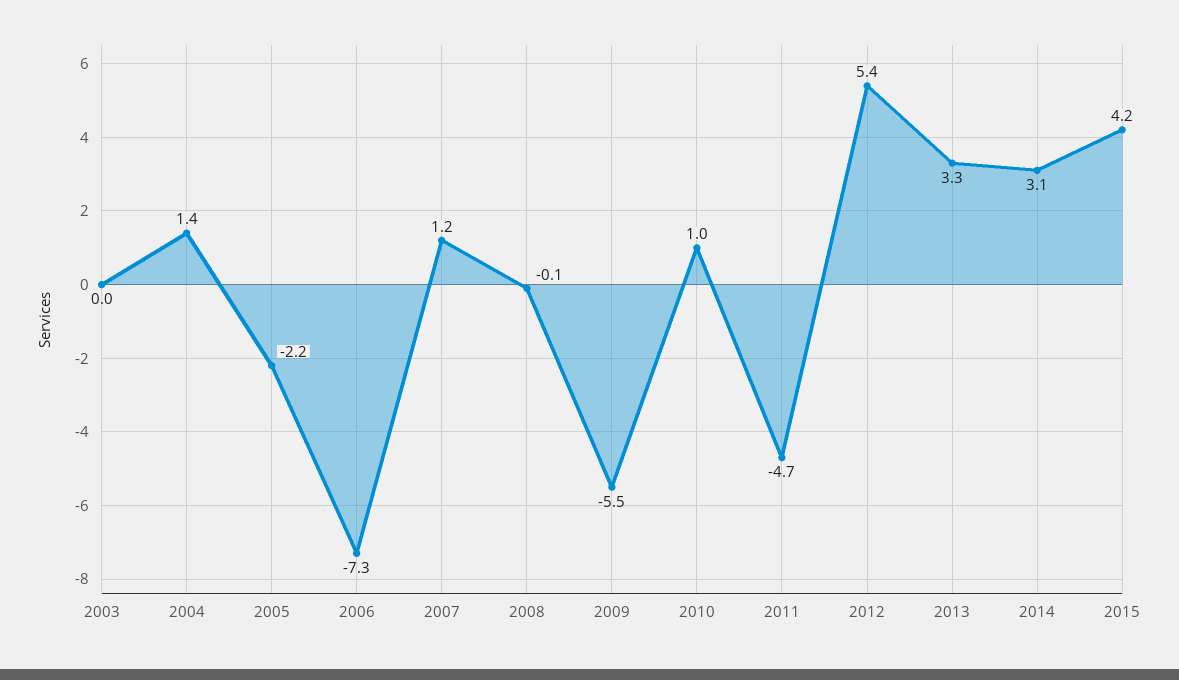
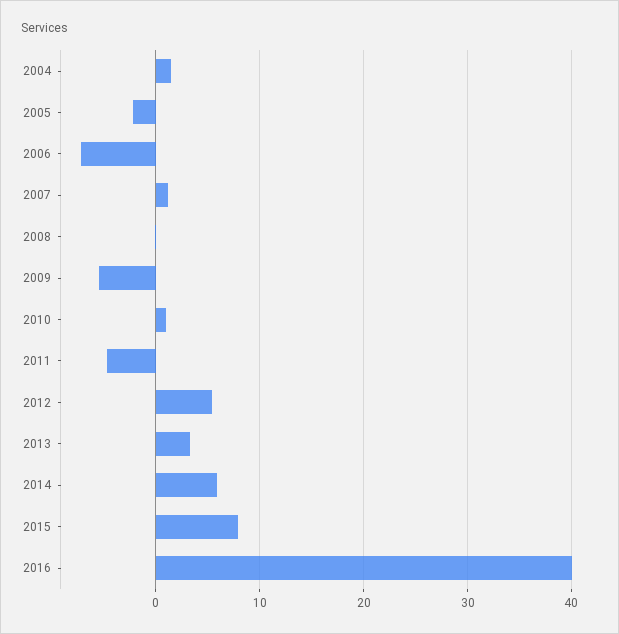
2003: 0 -> none
2014: 3.1 -> 6
2015: 4.2 -> 8
2016: none -> 40

